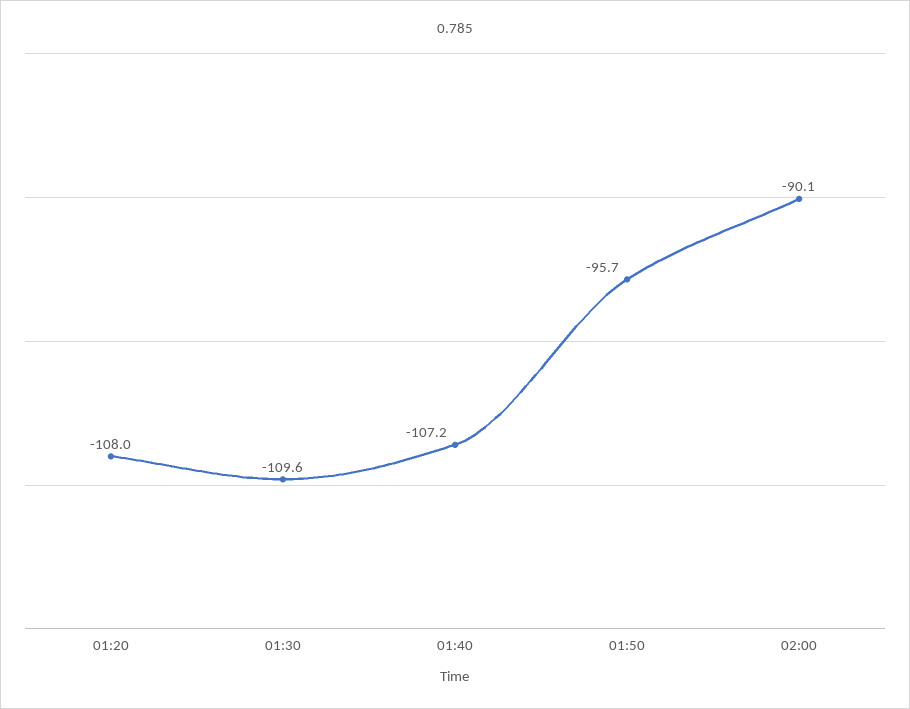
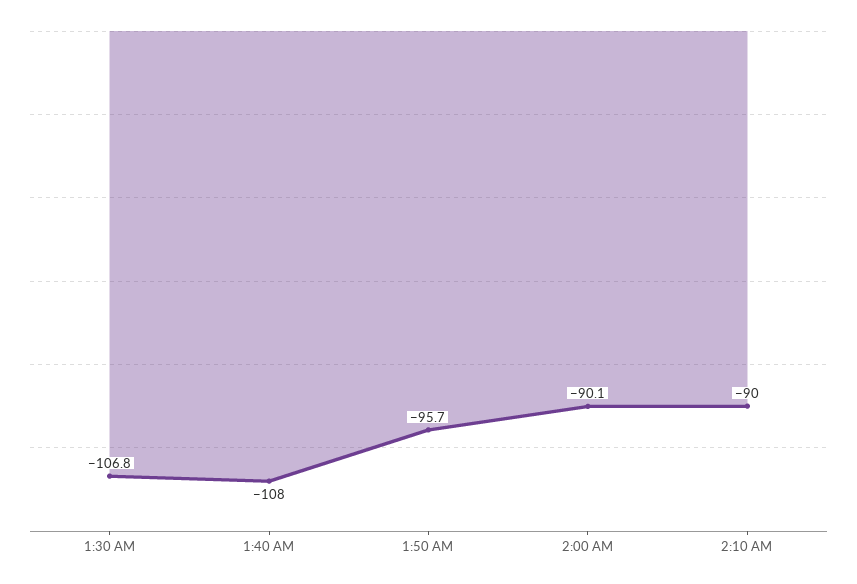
01:20: -108 -> none
01:30: -109.6 -> -106.8
01:40: -107.2 -> -108
2:10 AM: none -> -90

